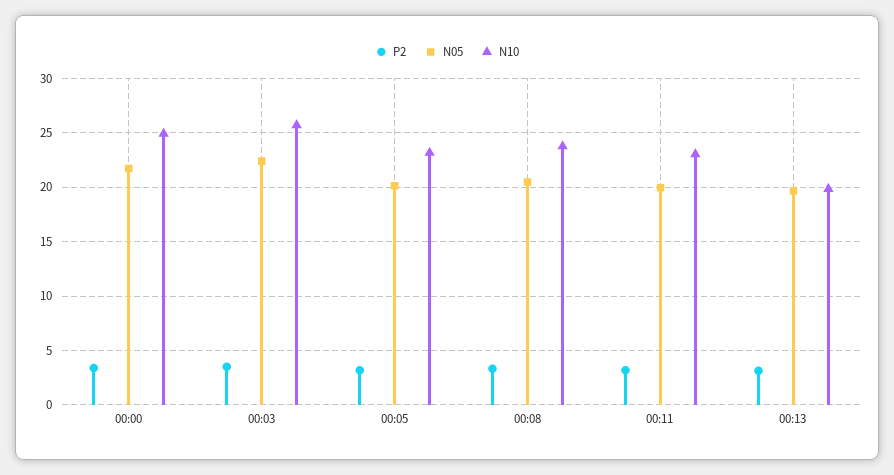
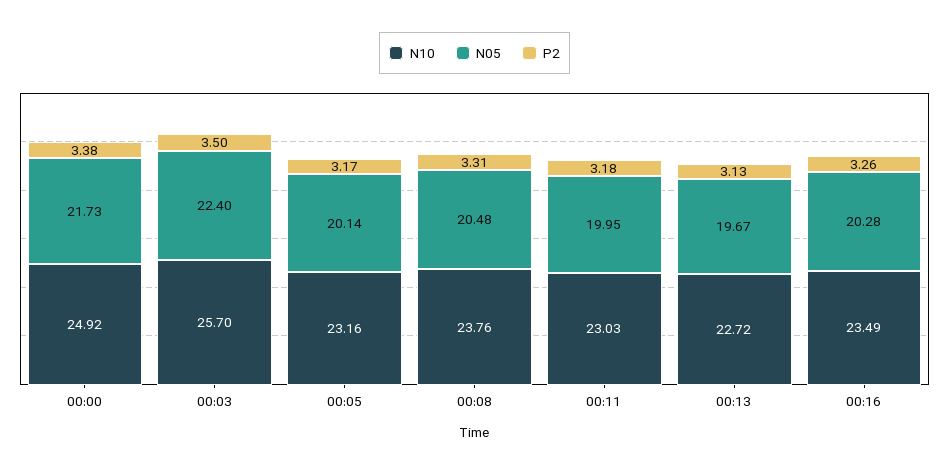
N10, 00:13: 20 -> 22.72
N10, 00:16: none -> 23.49
N05, 00:16: none -> 20.28
P2, 00:16: none -> 3.26

